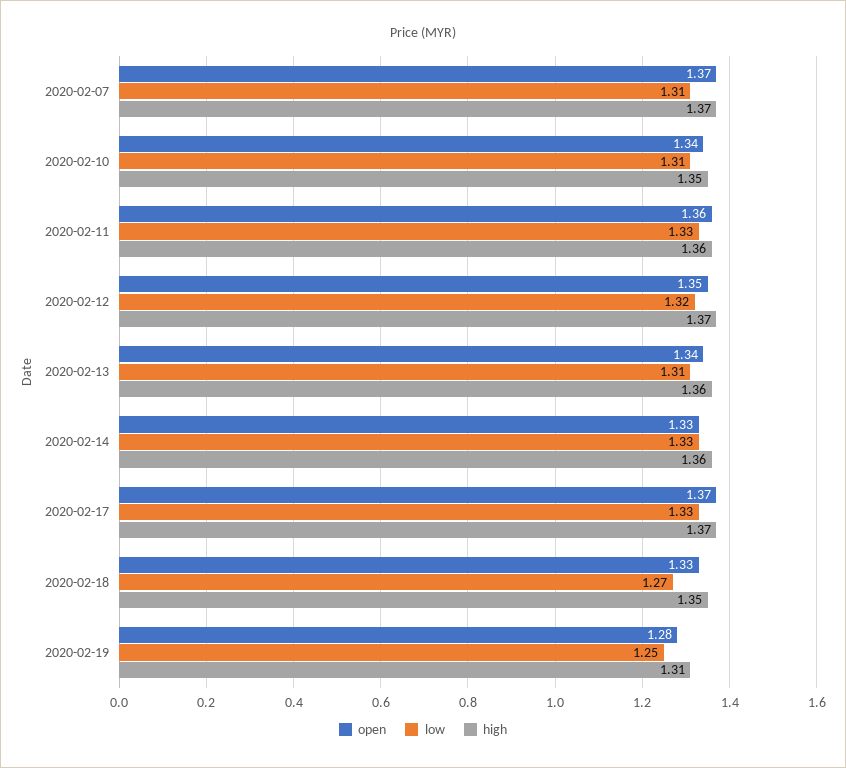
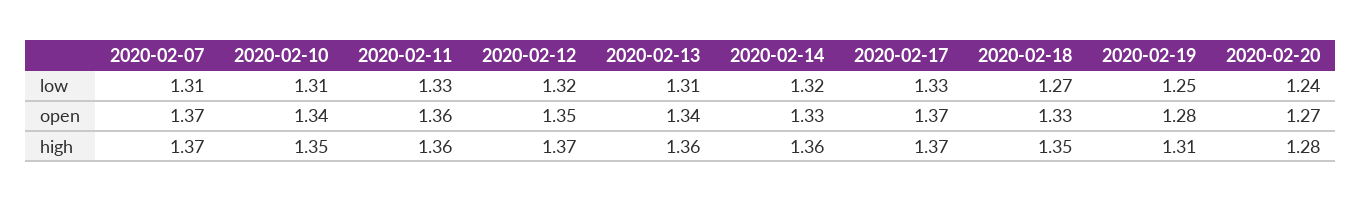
low, 2020-02-14: 1.33 -> 1.32
low, 2020-02-20: none -> 1.24
open, 2020-02-20: none -> 1.27
high, 2020-02-20: none -> 1.28

